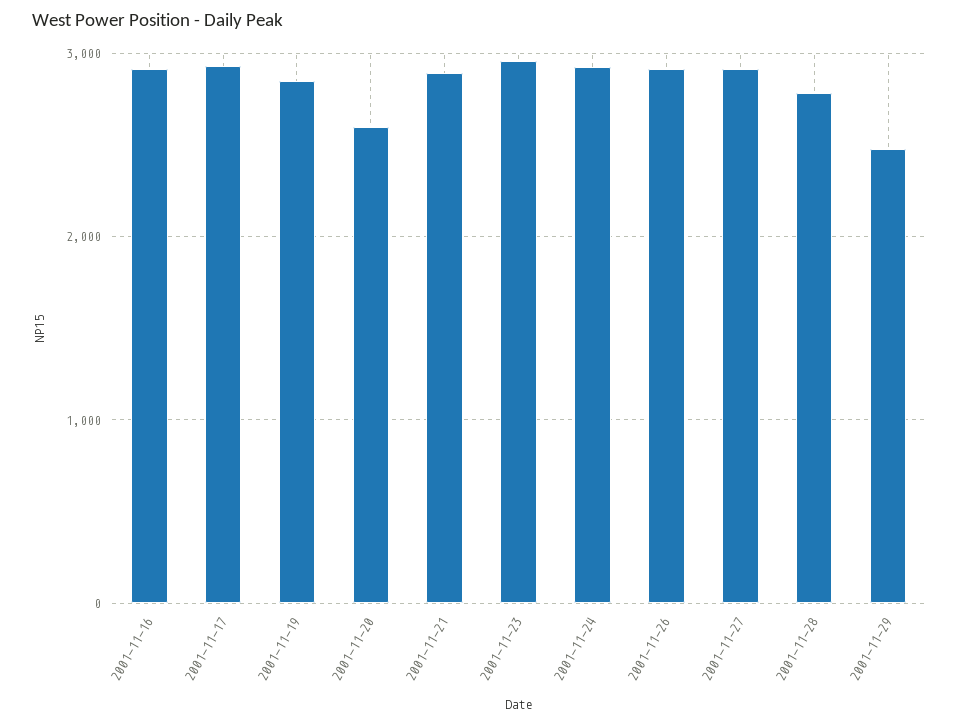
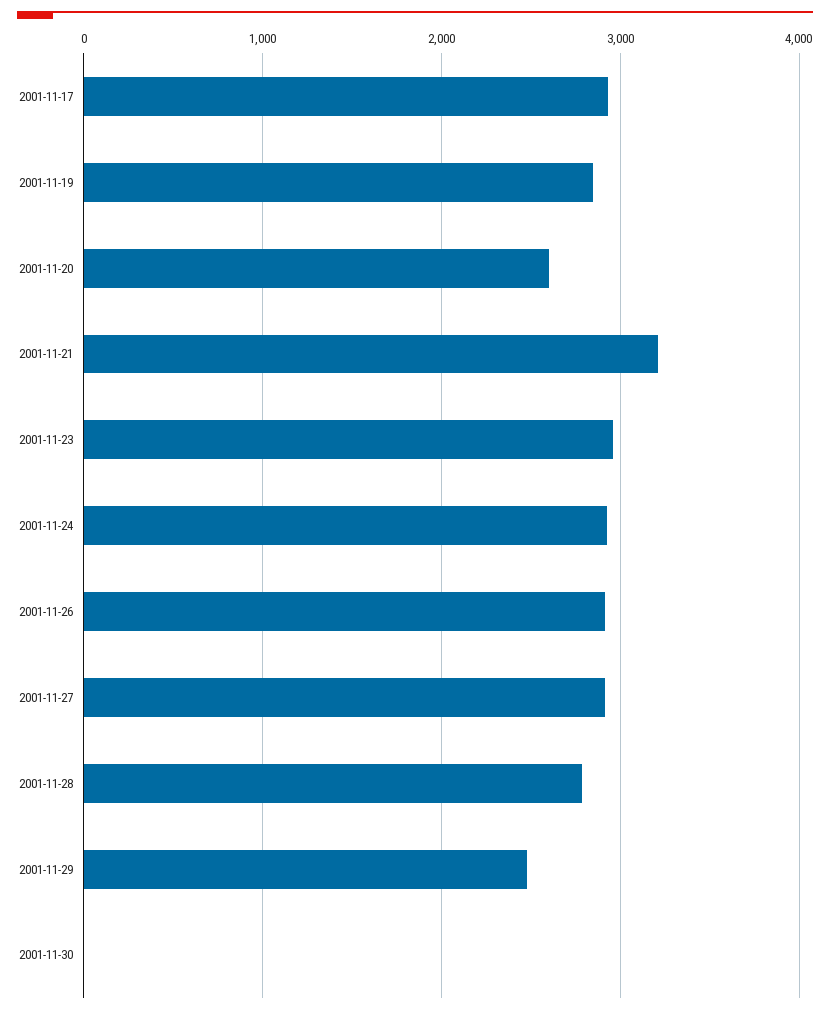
2001-11-16: 2900 -> none
2001-11-21: 2900 -> 3200
2001-11-30: none -> 0

